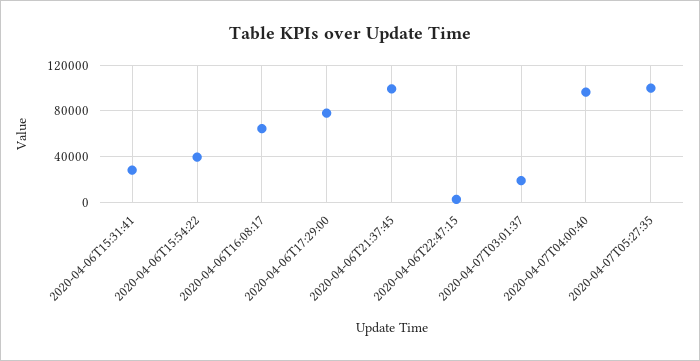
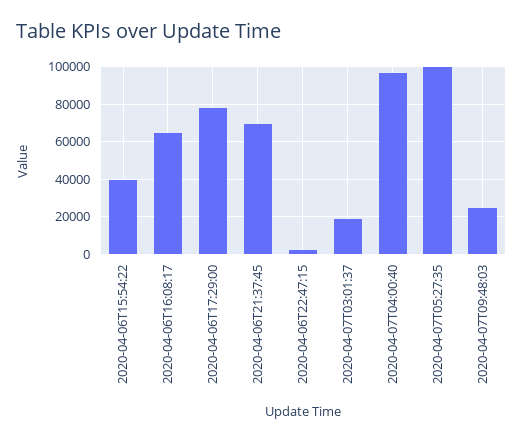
2020-04-06T15:31:41: 30000 -> none
2020-04-06T21:37:45: 100000 -> 70000
2020-04-07T09:48:03: none -> 25000

